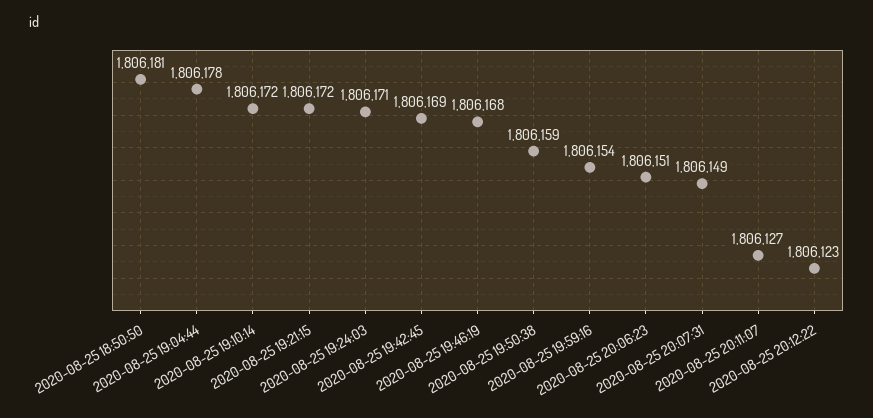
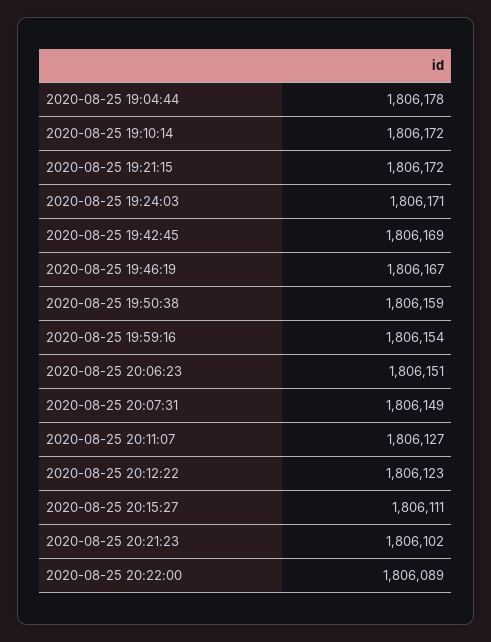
2020-08-25 18:50:50: 1806181 -> none
2020-08-25 19:46:19: 1806168 -> 1806167
2020-08-25 20:15:27: none -> 1806111
2020-08-25 20:21:23: none -> 1806102
2020-08-25 20:22:00: none -> 1806089

